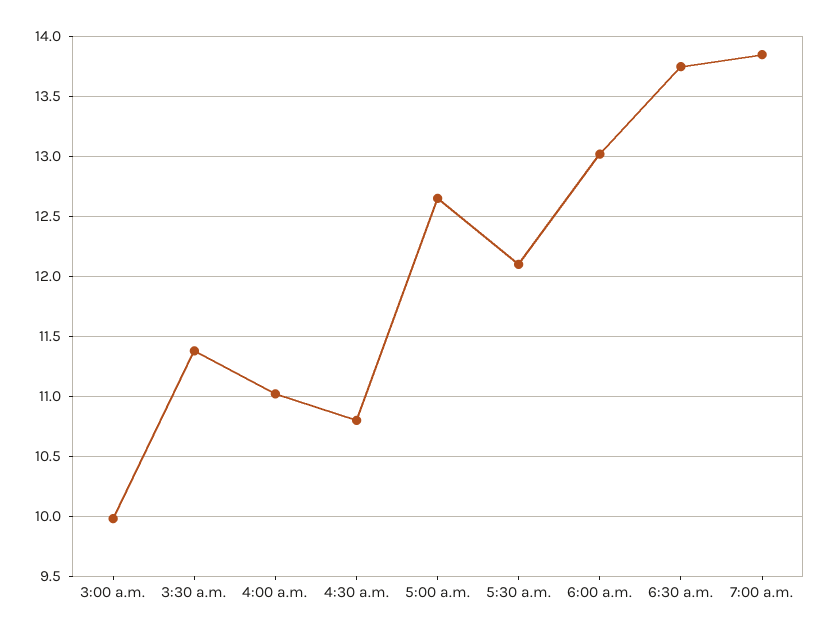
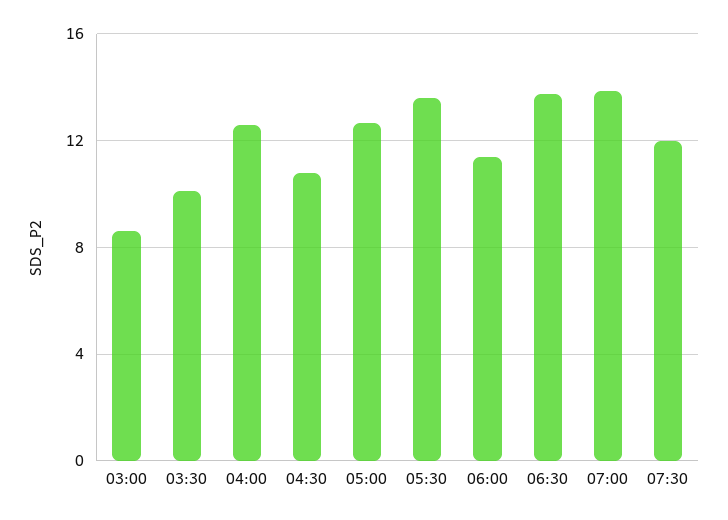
3:00 a.m.: 10 -> 8.5
3:30 a.m.: 11.4 -> 10
4:00 a.m.: 11 -> 12.5
5:30 a.m.: 12.1 -> 13.5
6:00 a.m.: 13 -> 11.5
07:30: none -> 12

